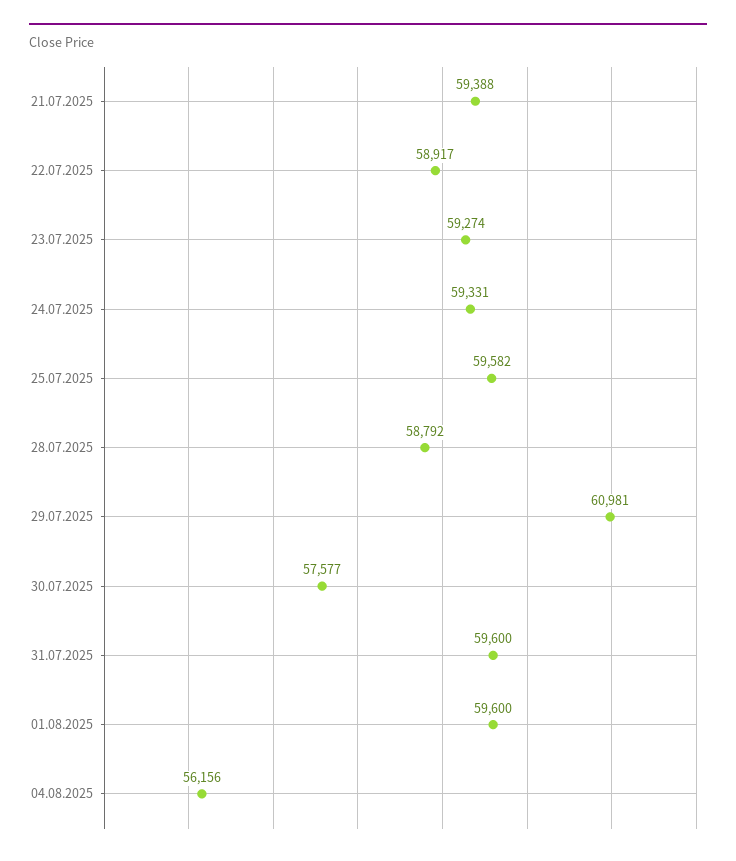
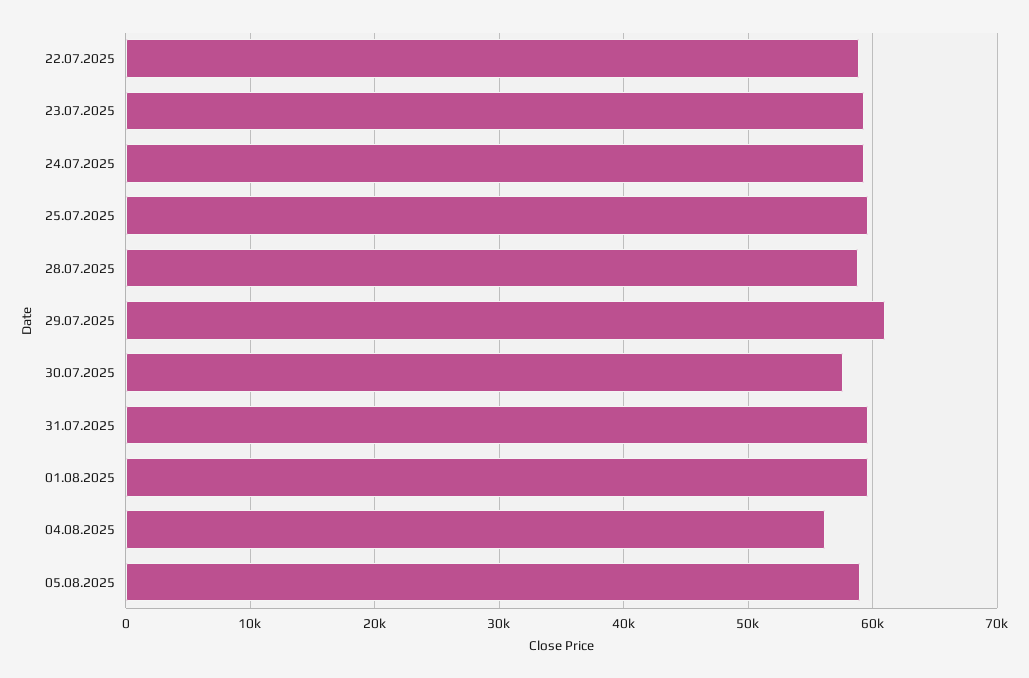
21.07.2025: 59388 -> none
05.08.2025: none -> 59000

